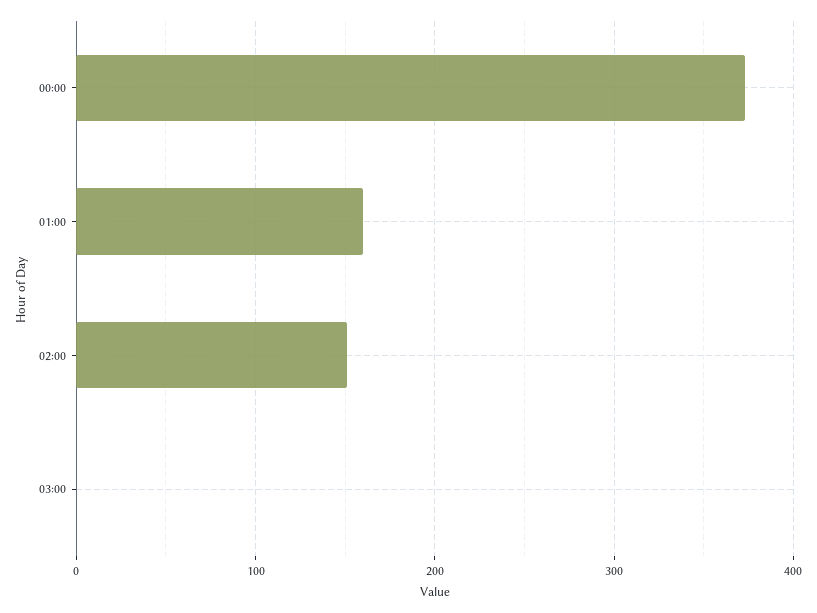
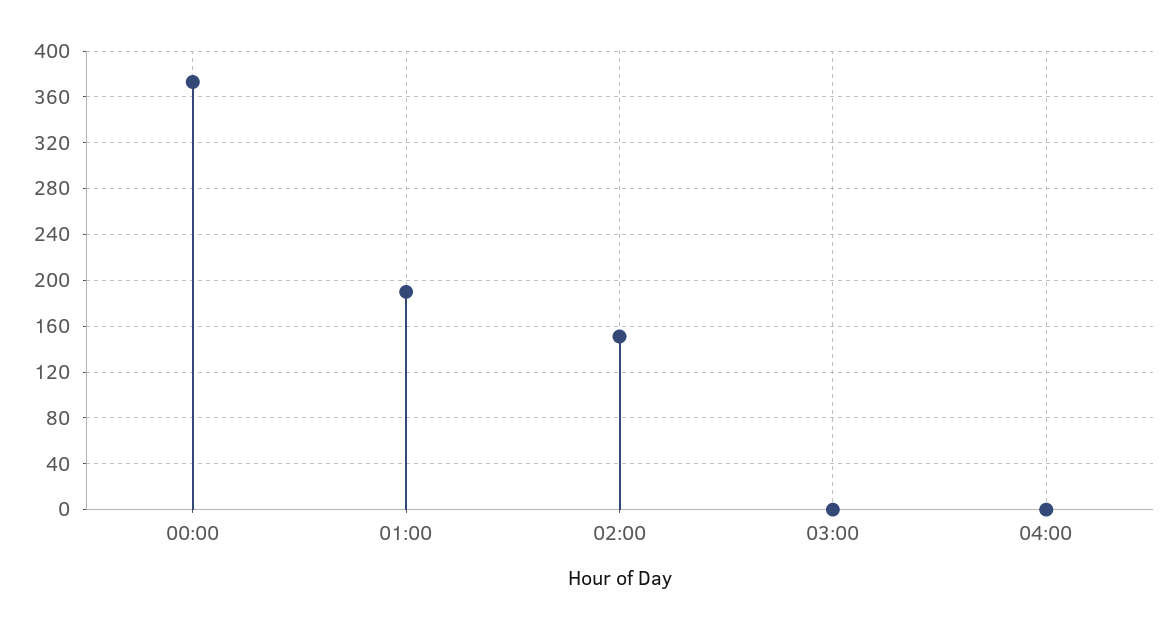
01:00: 160 -> 190
04:00: none -> 0

